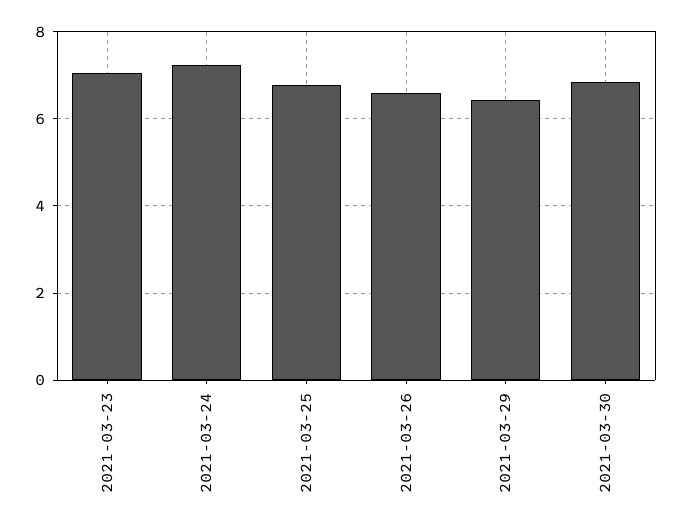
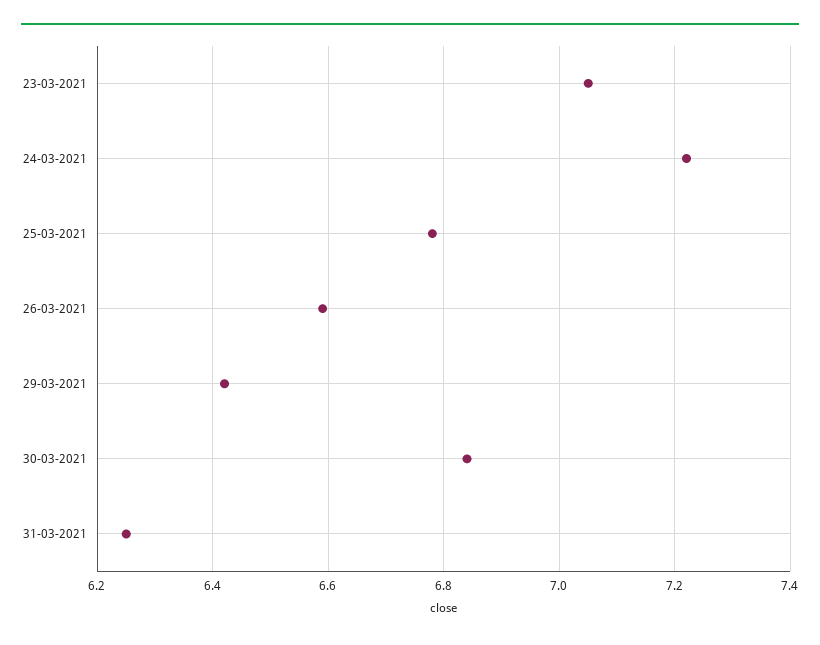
31-03-2021: none -> 6.25

